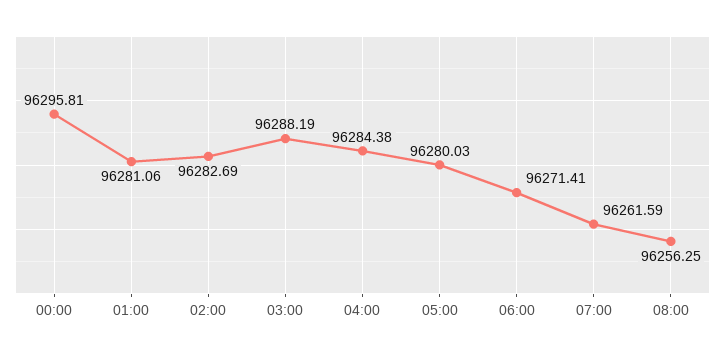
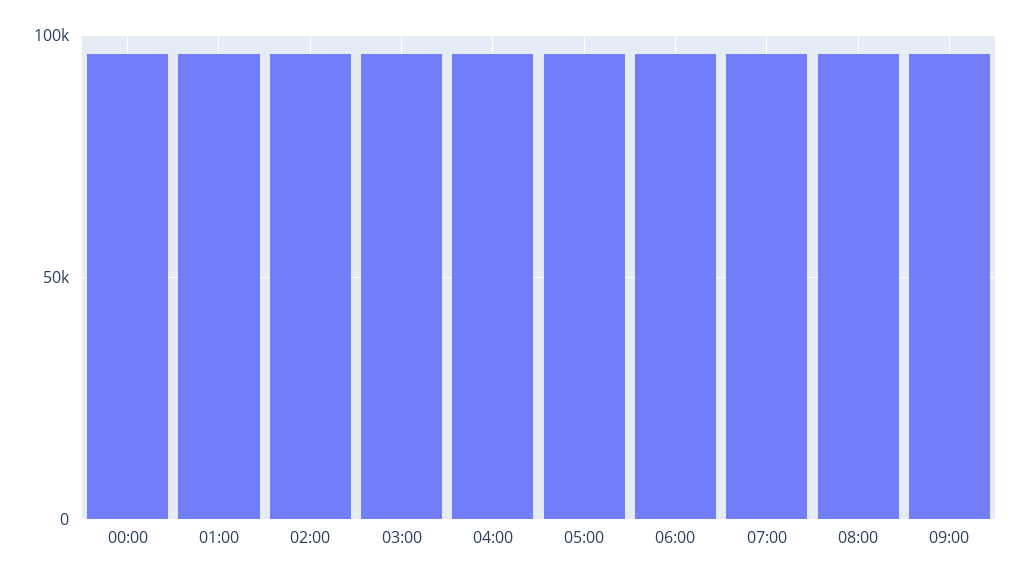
09:00: none -> 95000

